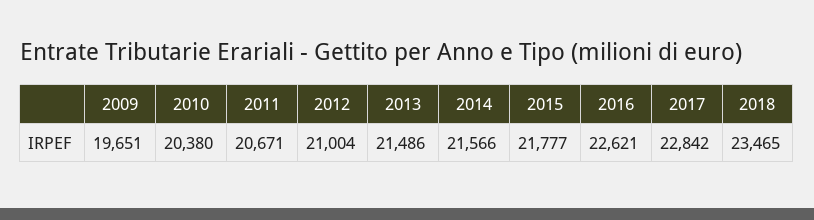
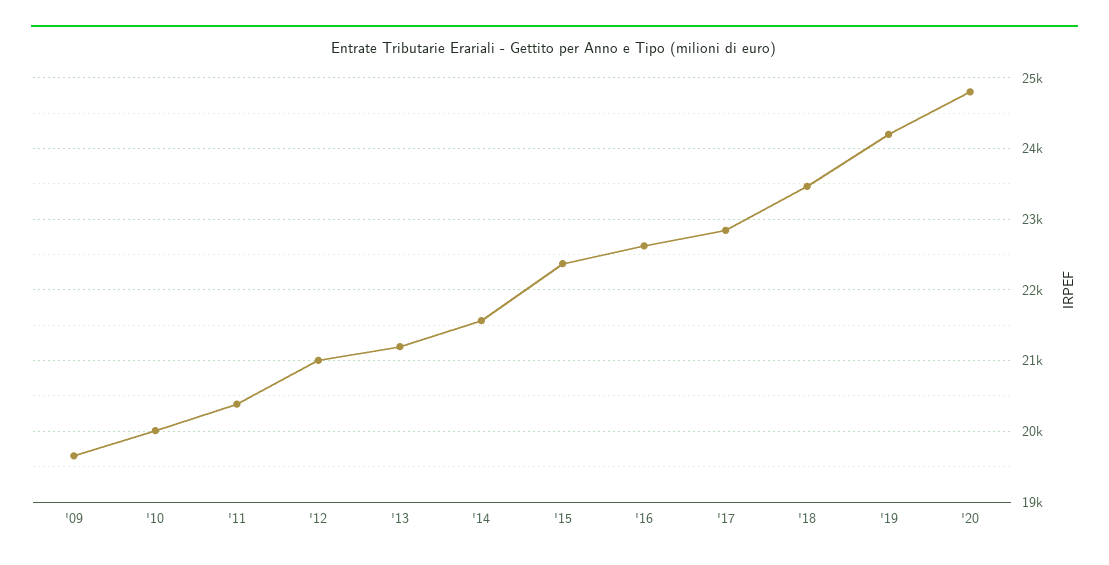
2010: 20380 -> 20000
2011: 20671 -> 20400
2013: 21486 -> 21200
2015: 21777 -> 22400
'19: none -> 24200
'20: none -> 24800

